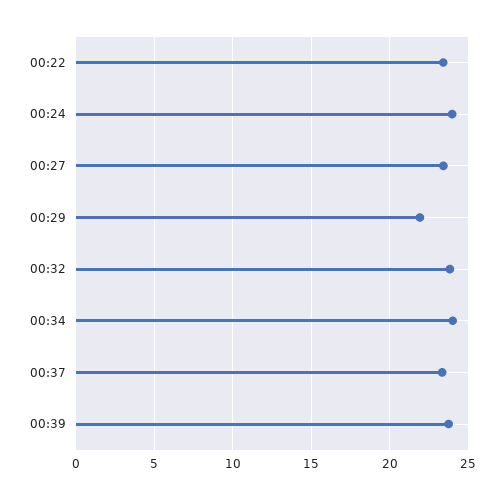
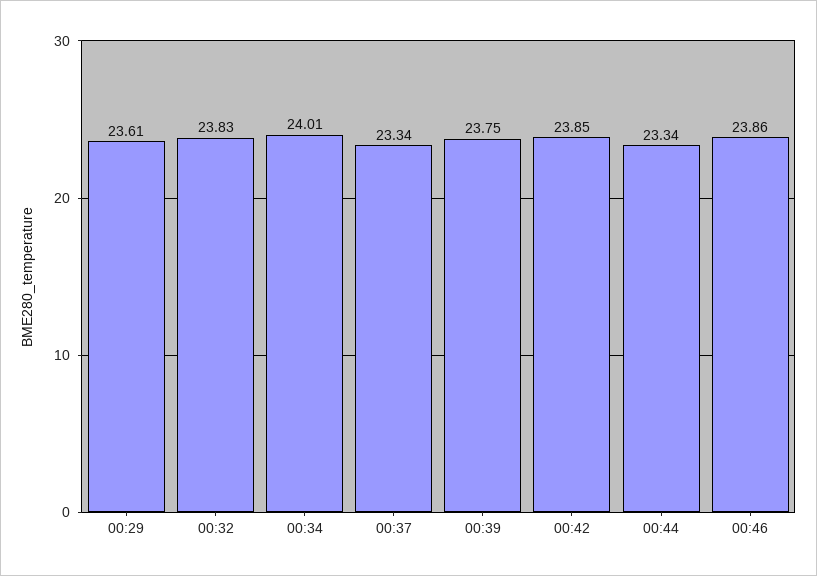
00:22: 23.5 -> none
00:24: 24 -> none
00:27: 23.5 -> none
00:29: 22 -> 23.61
00:42: none -> 23.85
00:44: none -> 23.34
00:46: none -> 23.86

